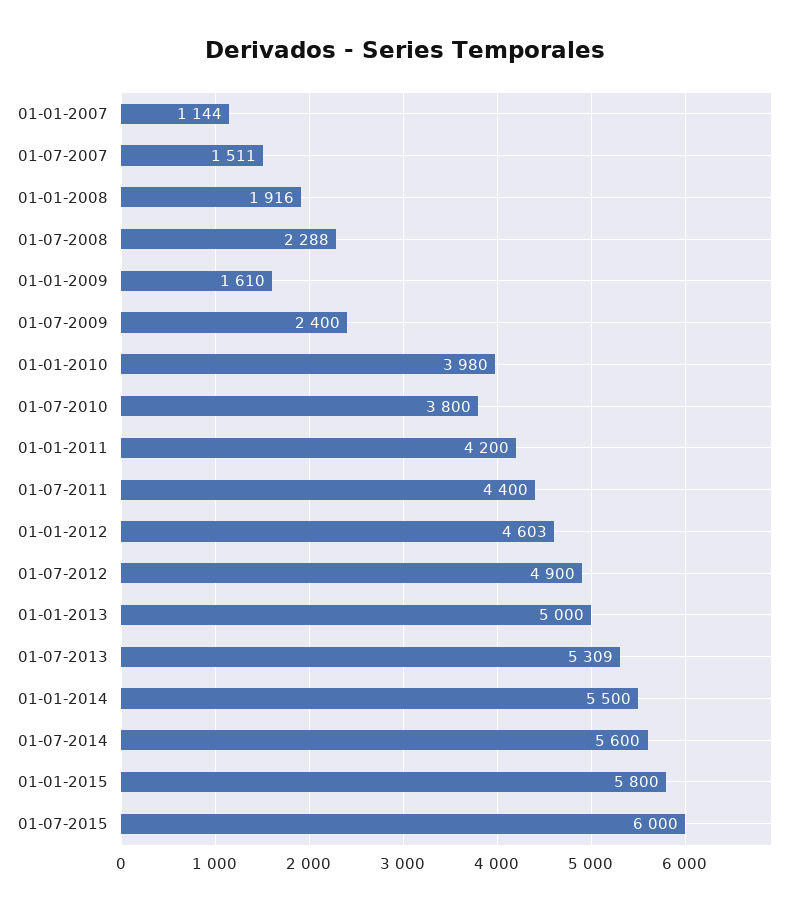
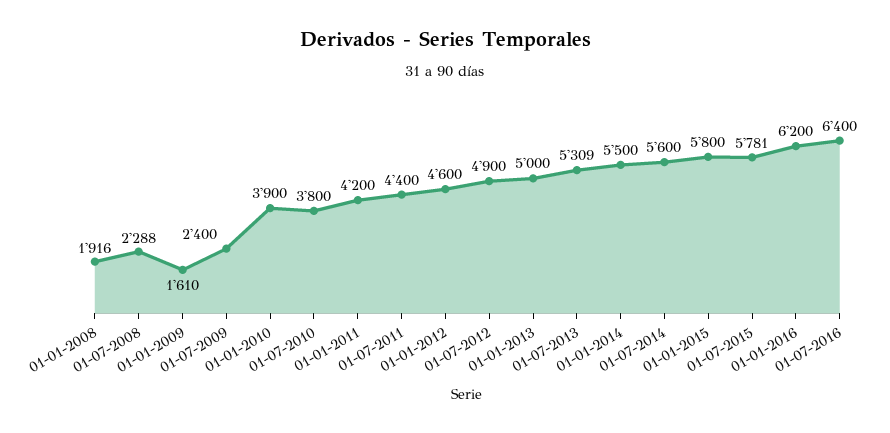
01-01-2007: 1144 -> none
01-07-2007: 1511 -> none
01-01-2010: 3980 -> 3900
01-01-2012: 4603 -> 4600
01-07-2015: 6000 -> 5781
01-01-2016: none -> 6200
01-07-2016: none -> 6400

